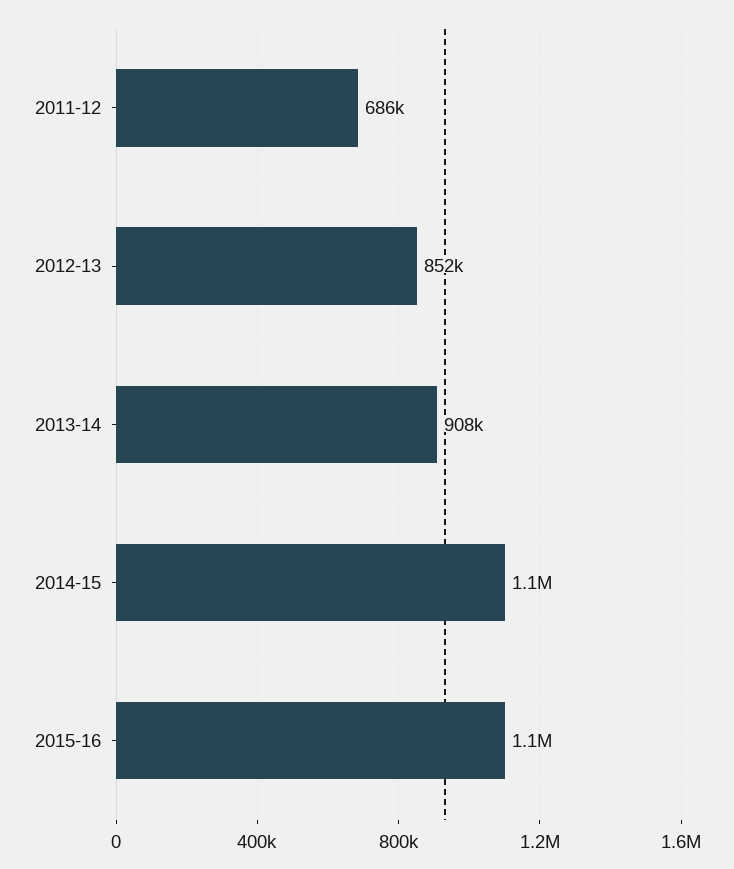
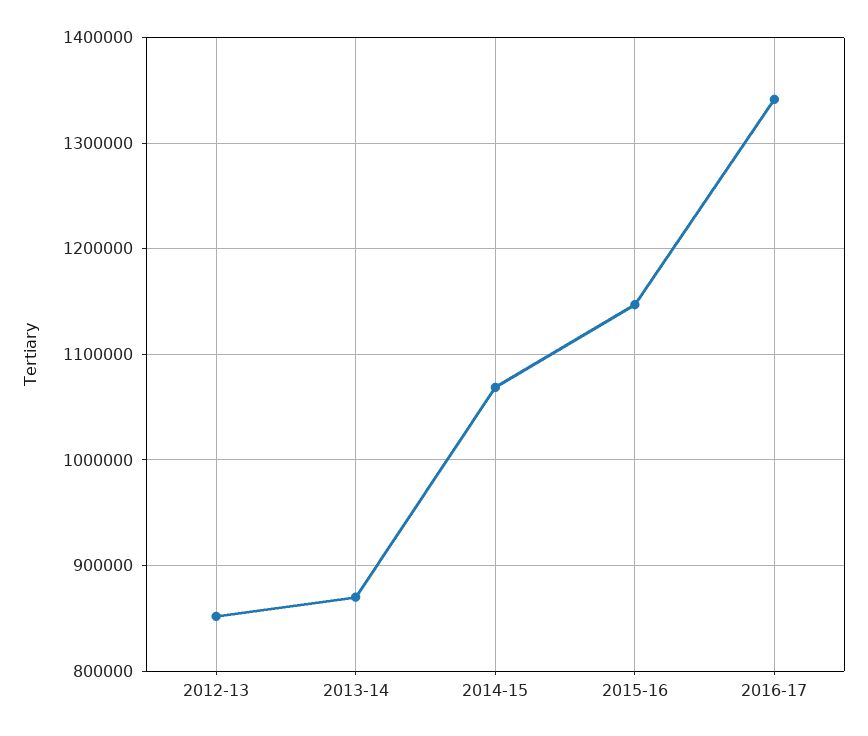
2011-12: 686000 -> none
2013-14: 908000 -> 870000
2016-17: none -> 1340000

